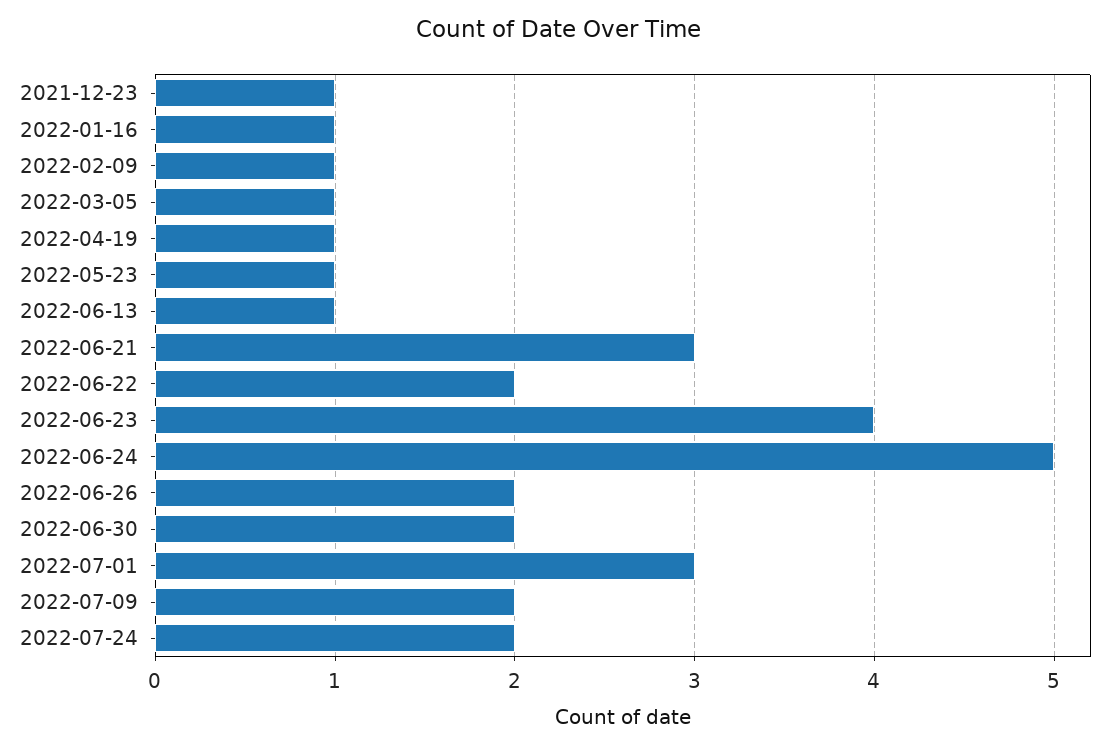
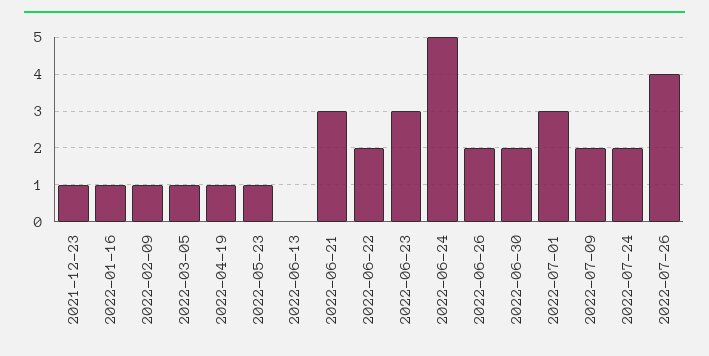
2022-06-13: 1 -> 0
2022-06-23: 4 -> 3
2022-07-26: none -> 4

